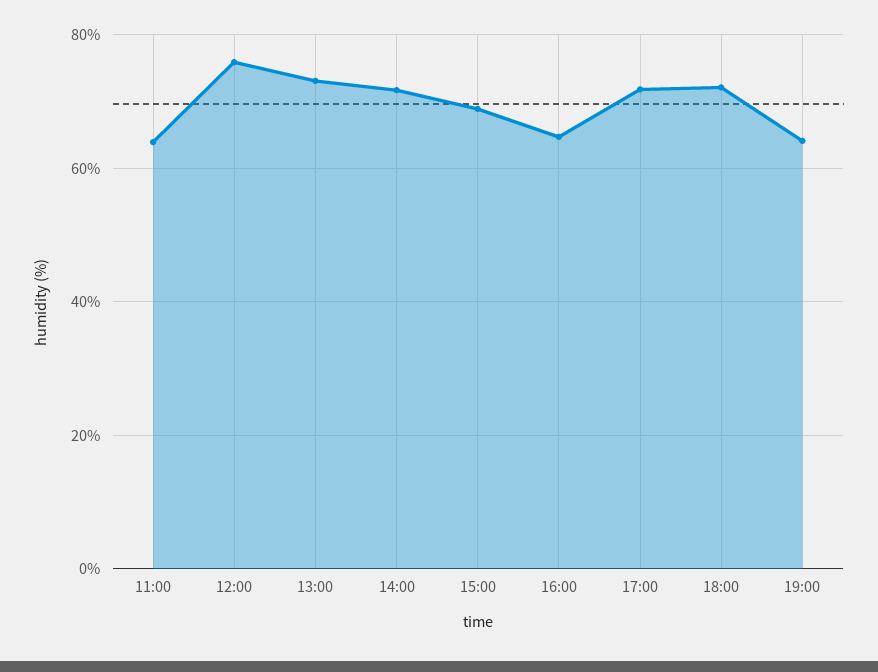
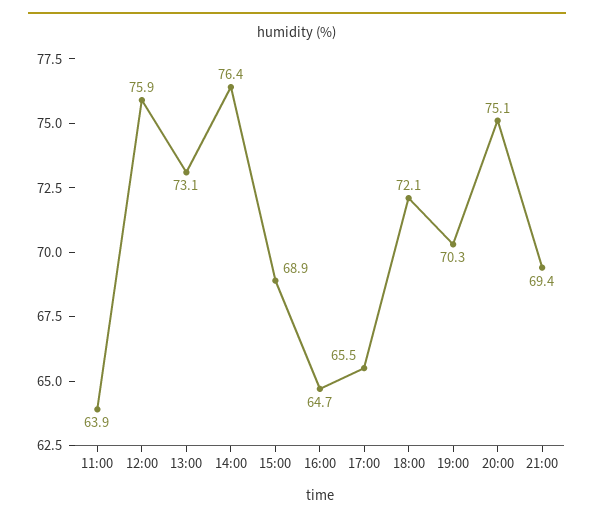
14:00: 72 -> 76.4
17:00: 72 -> 65.5
19:00: 64 -> 70.3
20:00: none -> 75.1
21:00: none -> 69.4

